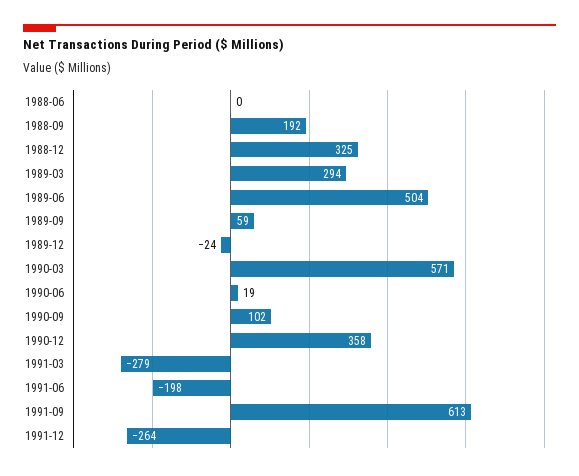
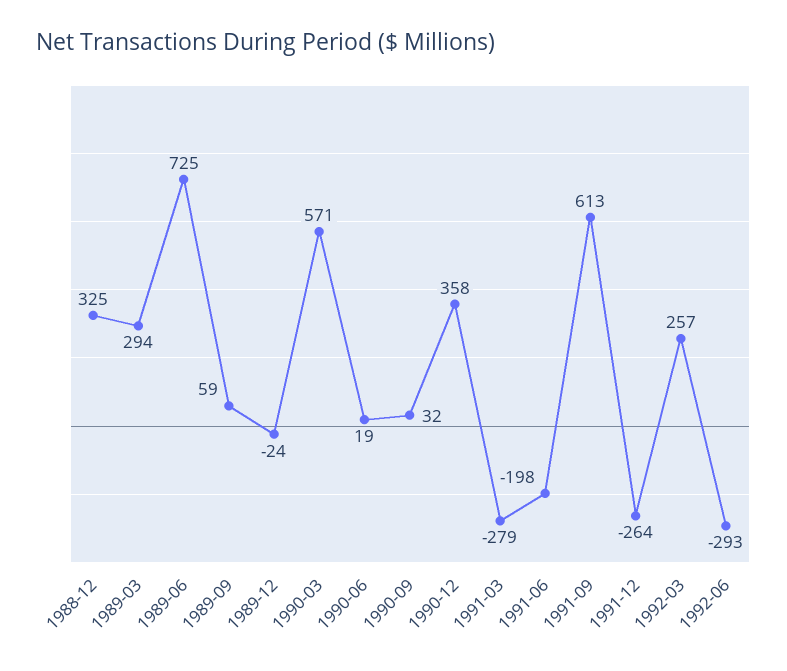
1988-06: 0 -> none
1988-09: 192 -> none
1989-06: 504 -> 725
1990-09: 102 -> 32
1992-03: none -> 257
1992-06: none -> -293

